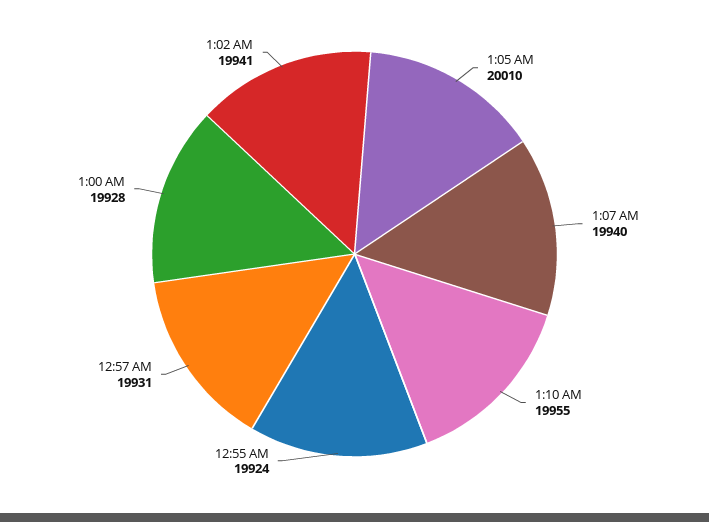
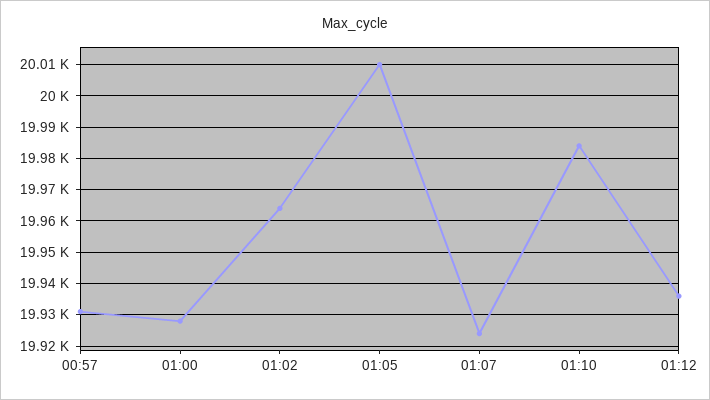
1:07 AM: 19940 -> 19925
1:10 AM: 19955 -> 19985
12:55 AM: 19924 -> none
1:02 AM: 19941 -> 19965
01:12: none -> 19935

